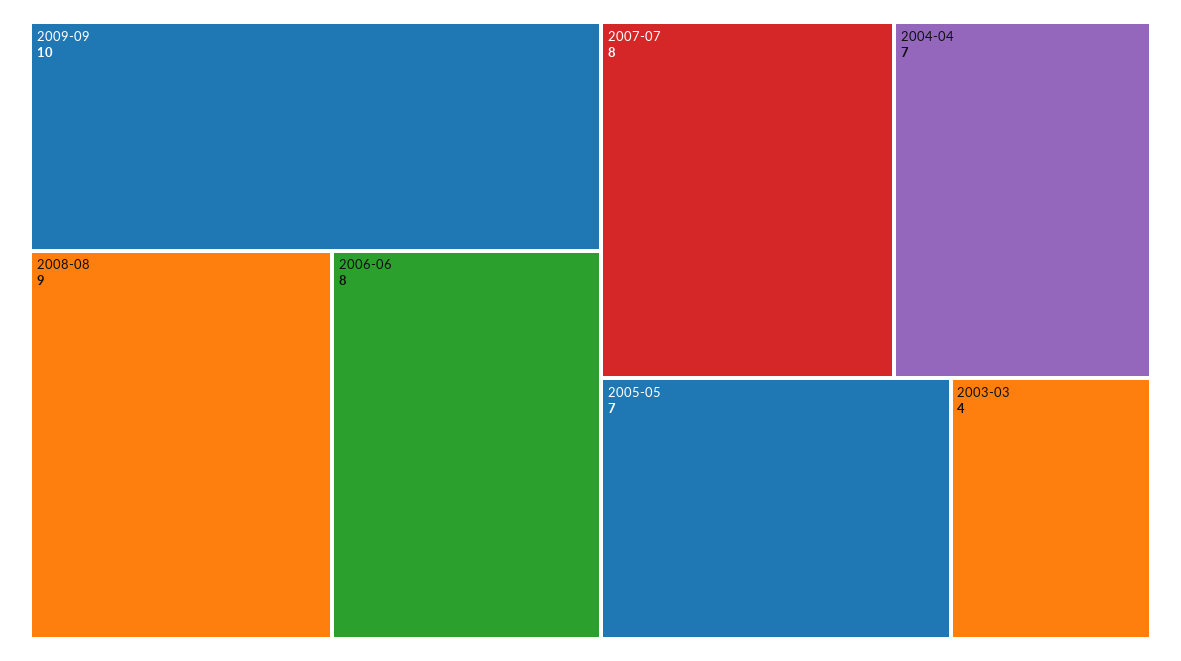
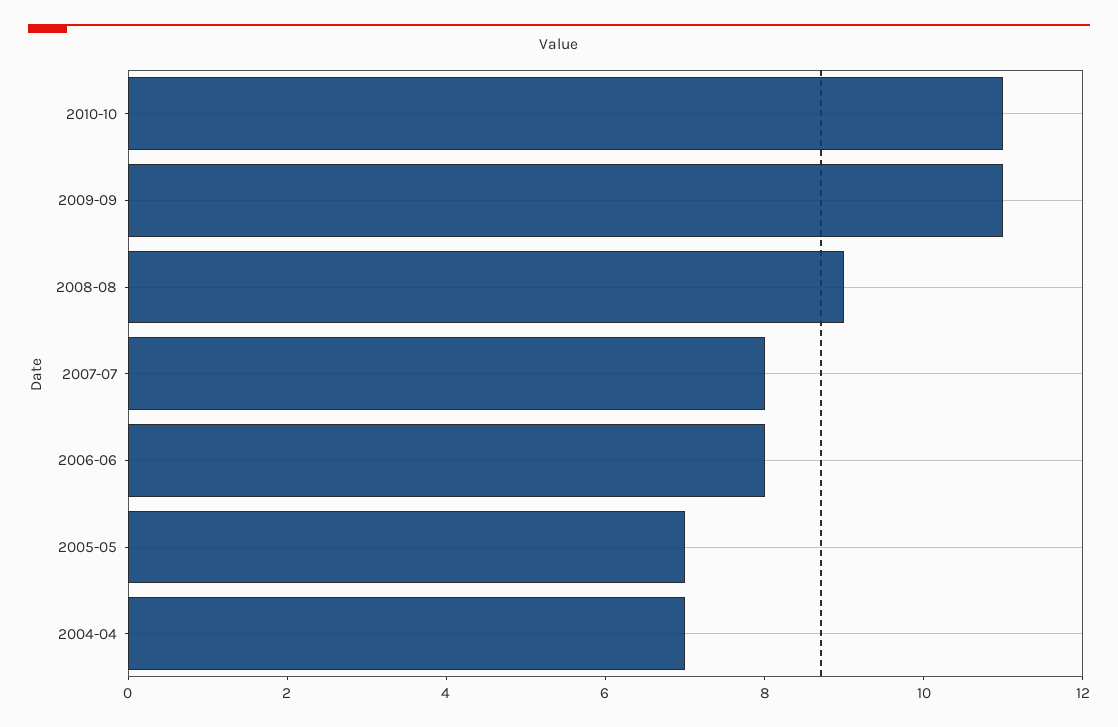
2009-09: 10 -> 11
2003-03: 4 -> none
2010-10: none -> 11

